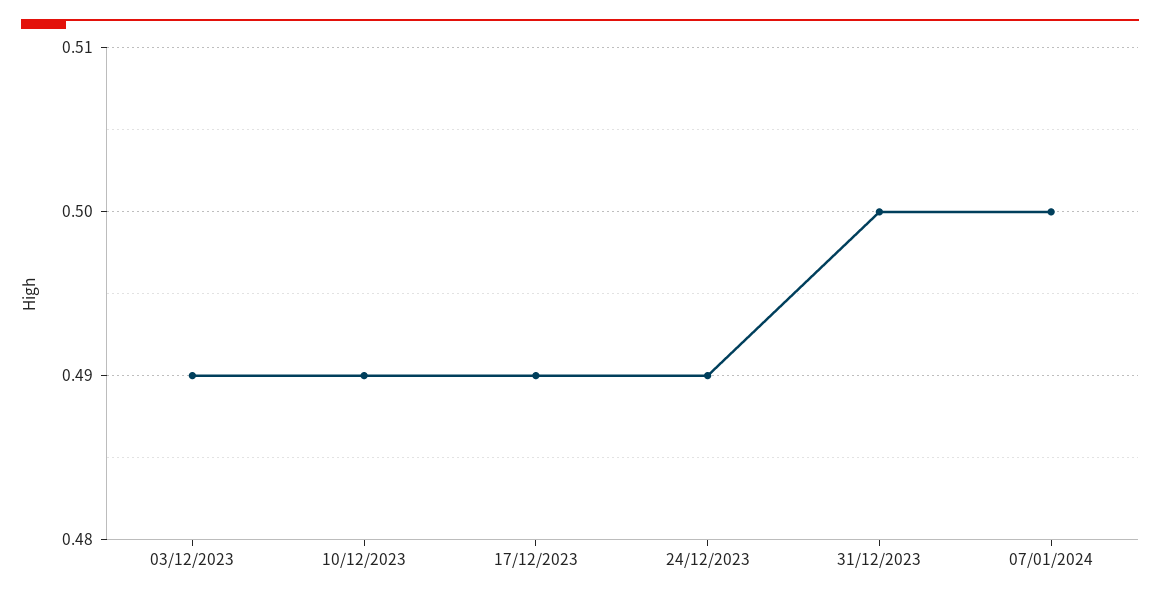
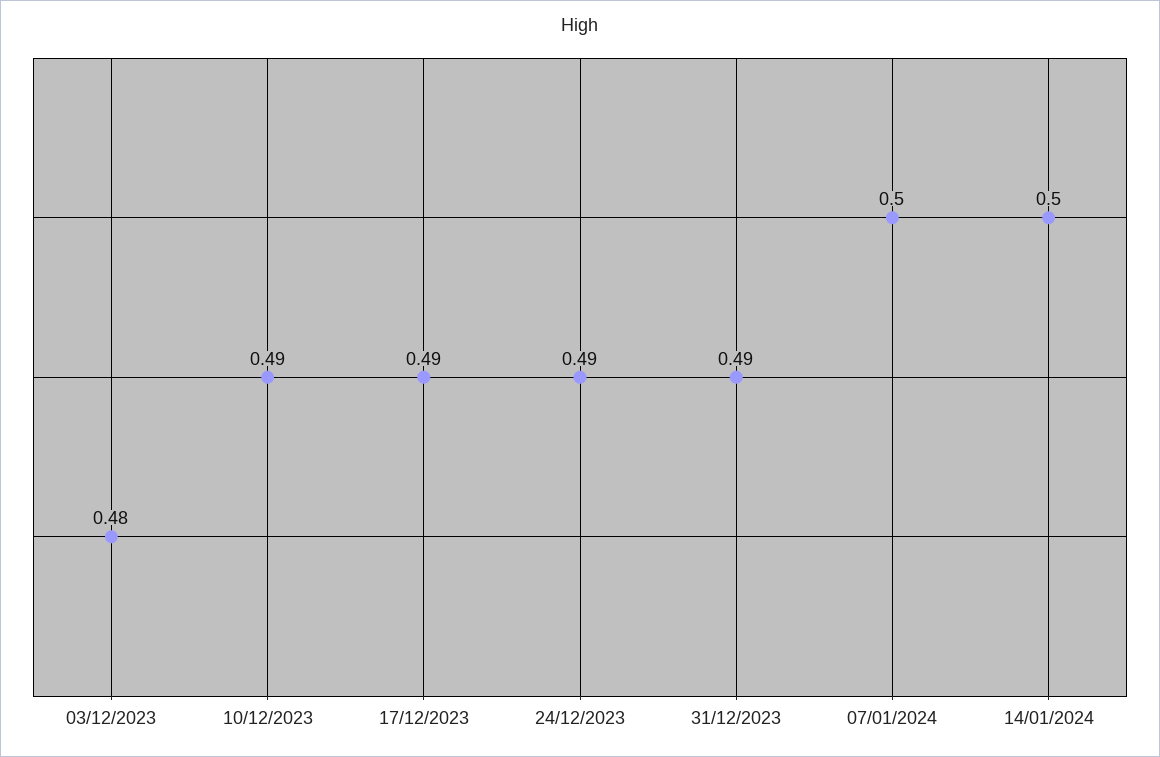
03/12/2023: 0.49 -> 0.48
31/12/2023: 0.5 -> 0.49
14/01/2024: none -> 0.5

